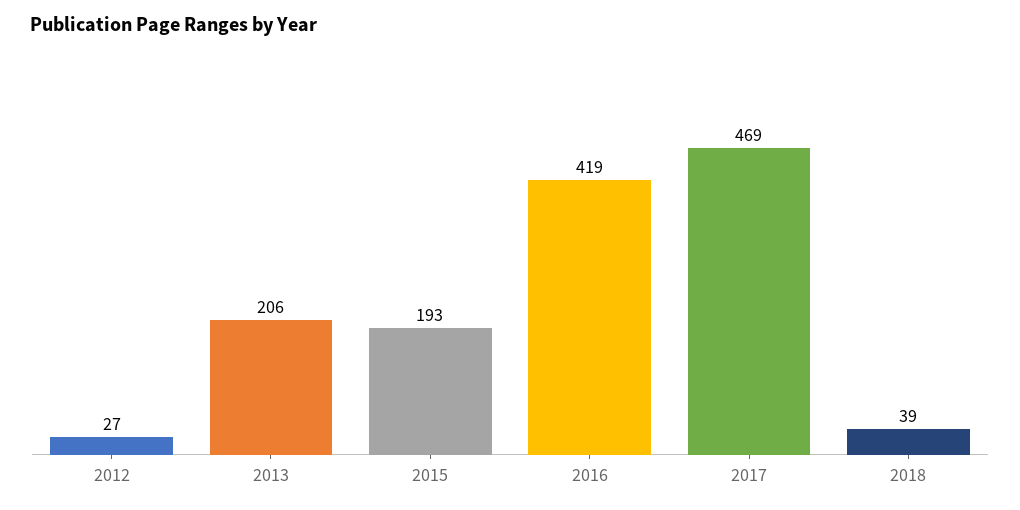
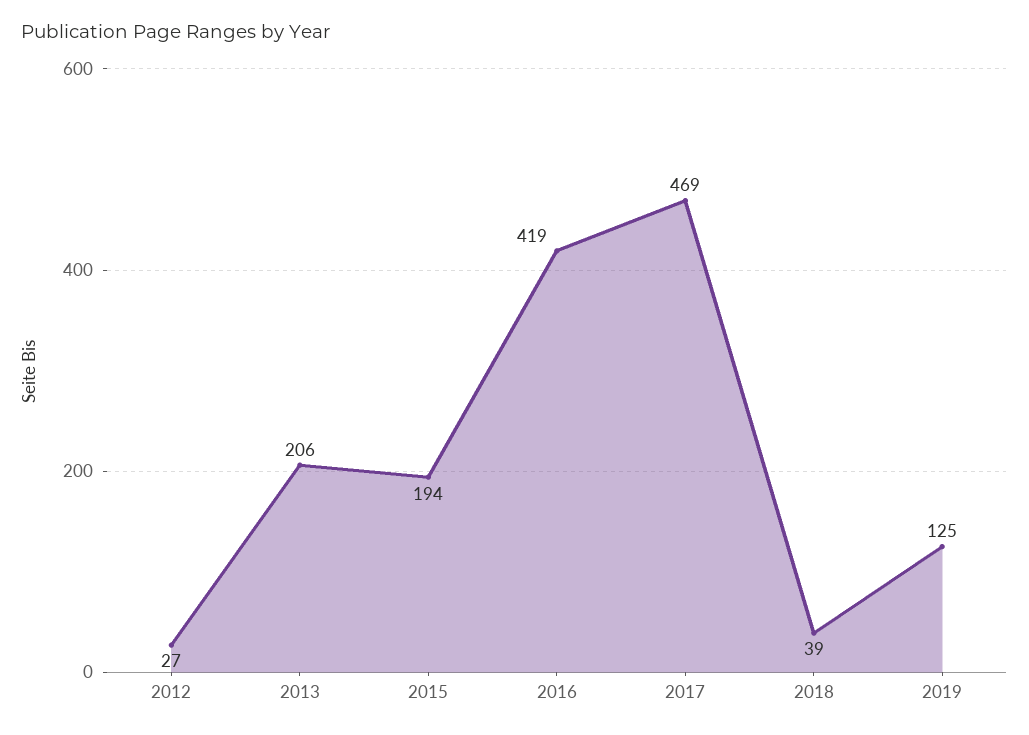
2015: 193 -> 194
2019: none -> 125

